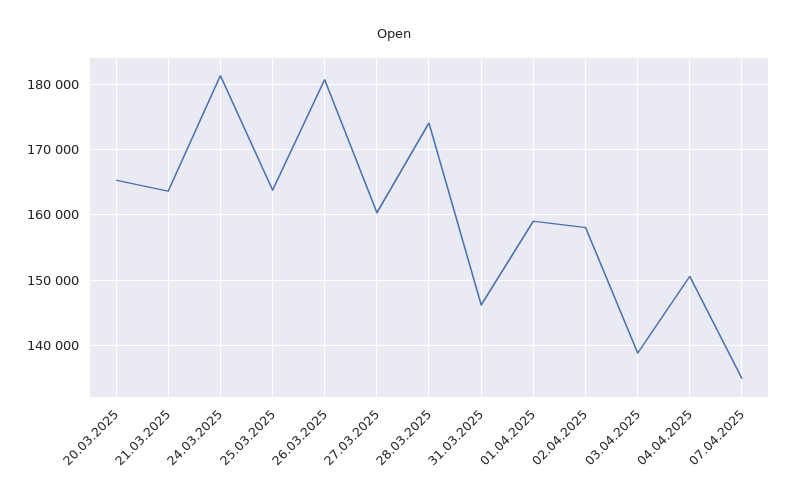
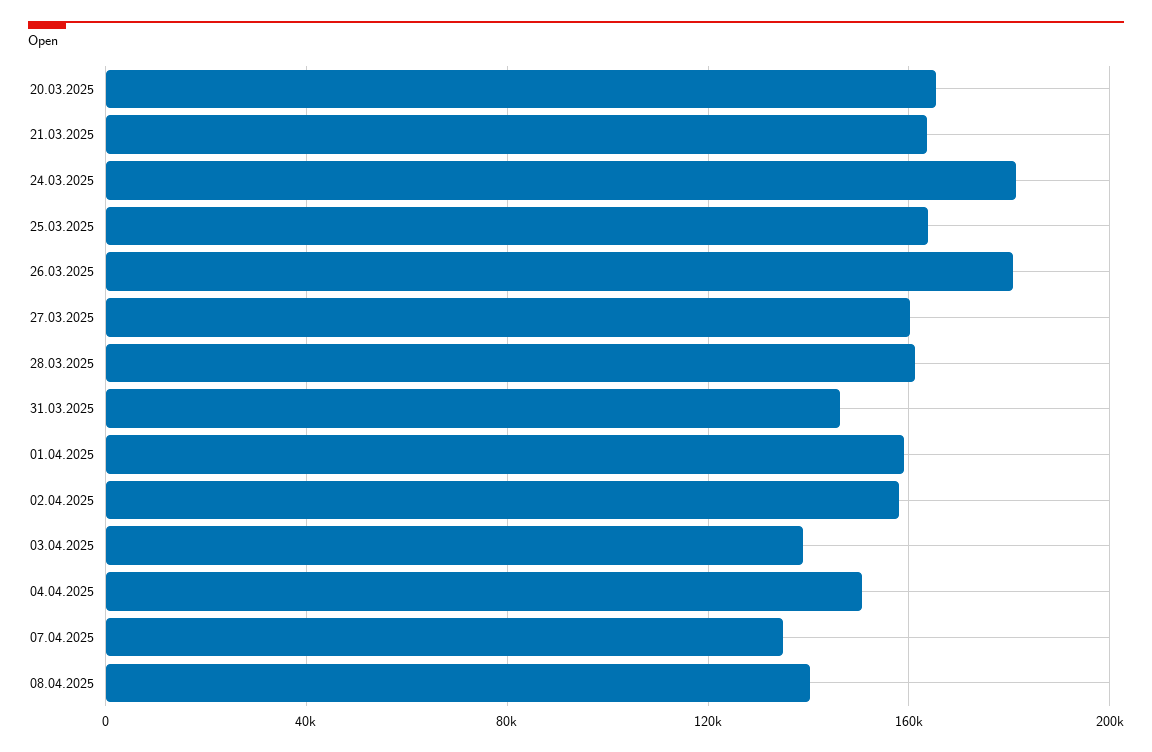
28.03.2025: 174000 -> 160000
08.04.2025: none -> 140000

